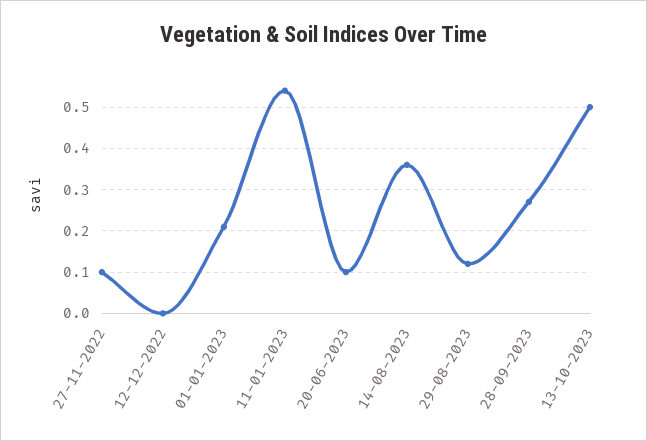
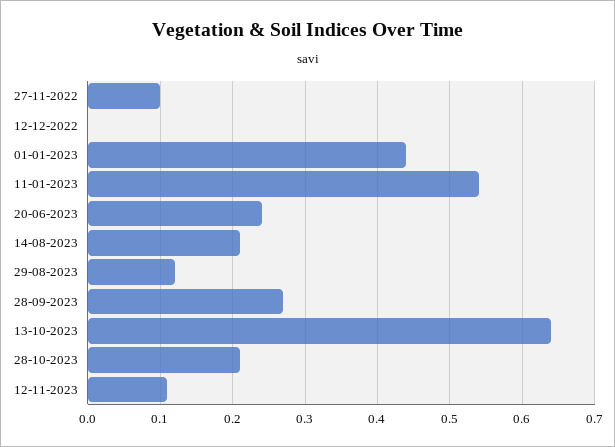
01-01-2023: 0.2 -> 0.44
20-06-2023: 0.1 -> 0.24
14-08-2023: 0.35 -> 0.21
13-10-2023: 0.5 -> 0.64
28-10-2023: none -> 0.21
12-11-2023: none -> 0.11

